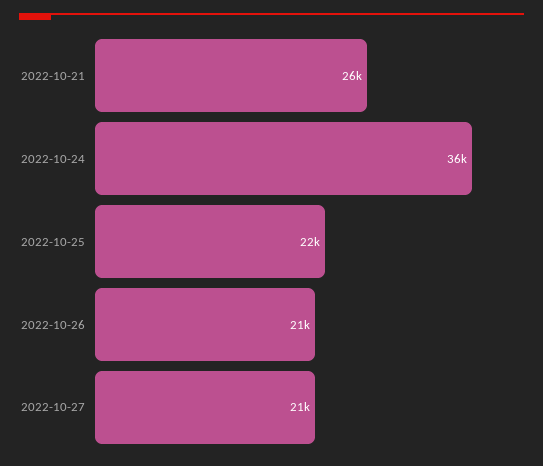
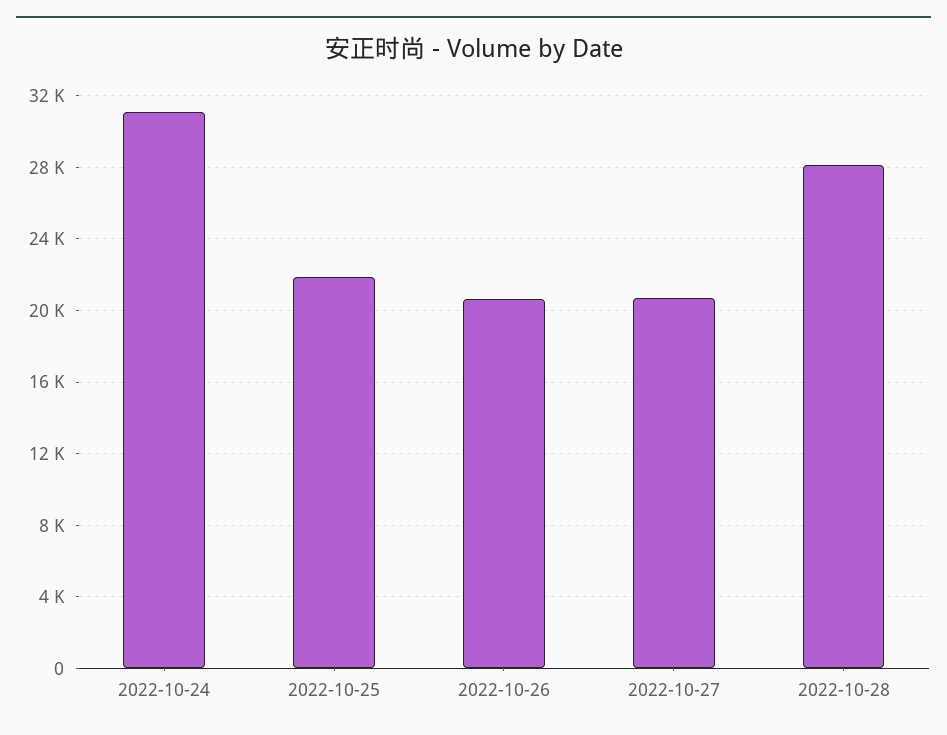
2022-10-21: 26000 -> none
2022-10-24: 36000 -> 31000
2022-10-28: none -> 28000

